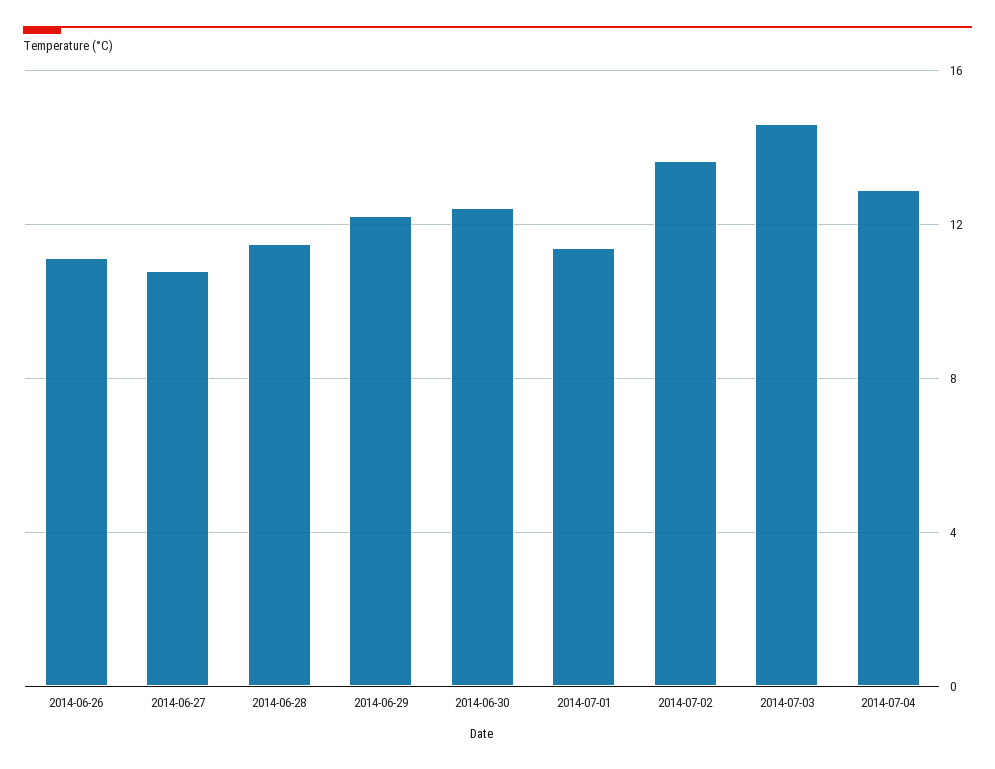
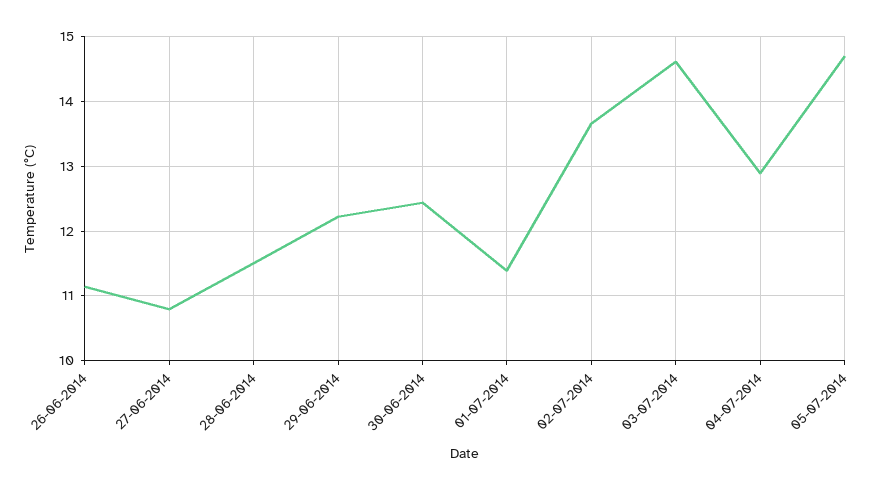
05-07-2014: none -> 14.7

